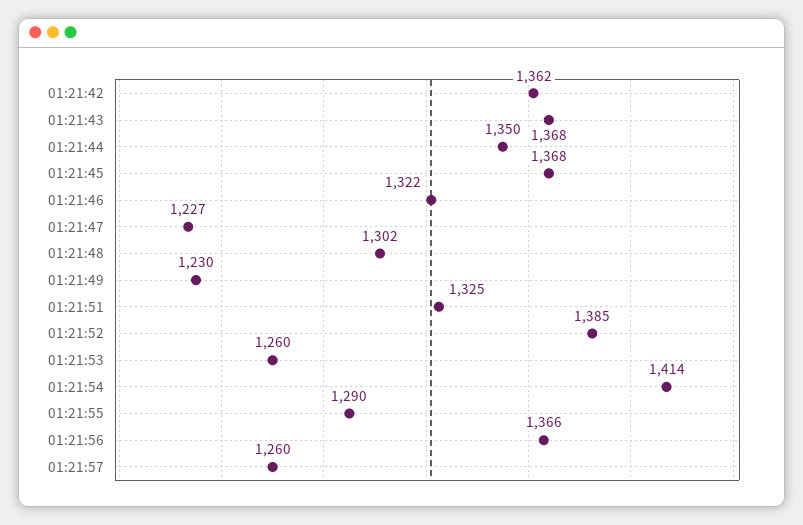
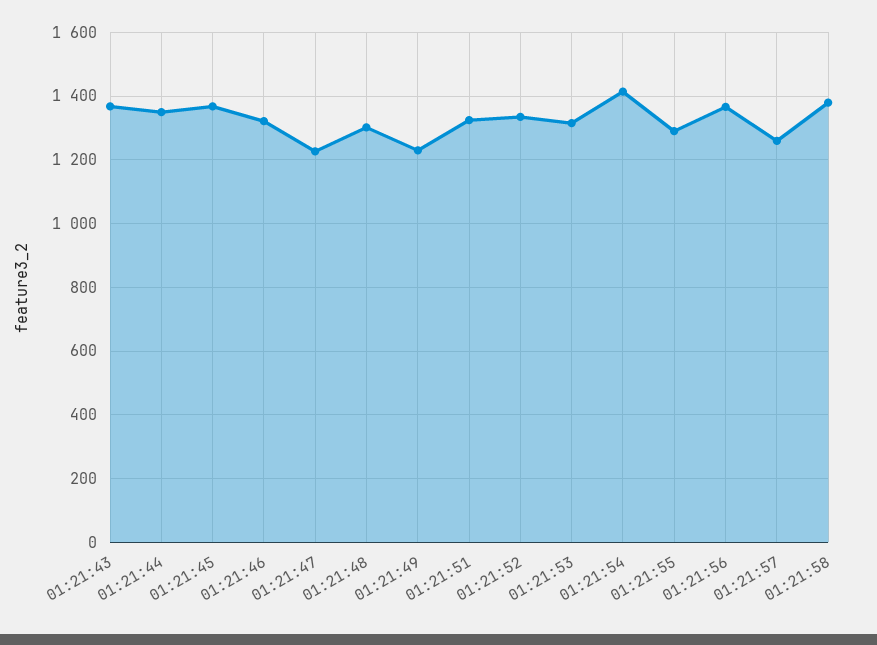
01:21:42: 1362 -> none
01:21:52: 1385 -> 1340
01:21:53: 1260 -> 1320
01:21:58: none -> 1380

